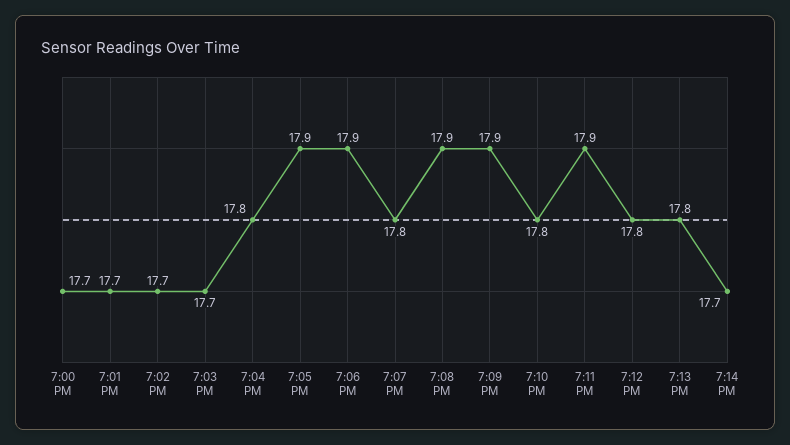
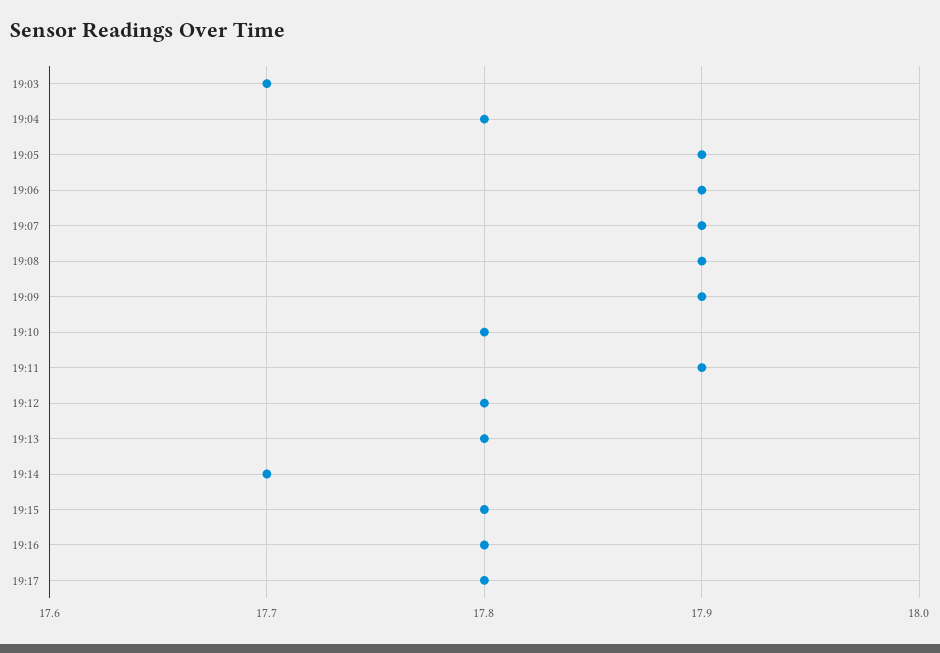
7:00 PM: 17.7 -> none
7:01 PM: 17.7 -> none
7:02 PM: 17.7 -> none
7:07 PM: 17.8 -> 17.9
19:15: none -> 17.8
19:16: none -> 17.8
19:17: none -> 17.8

